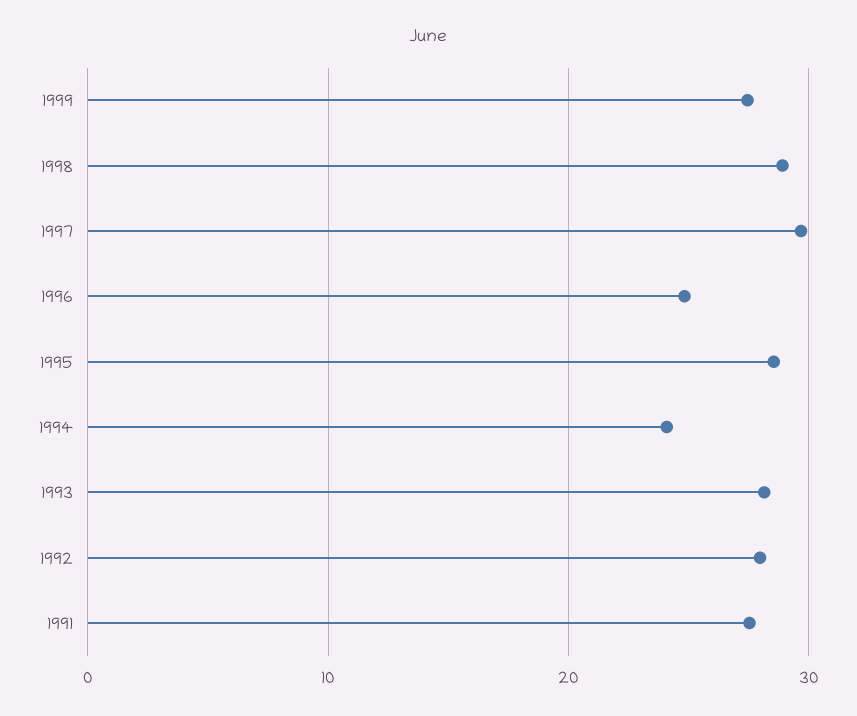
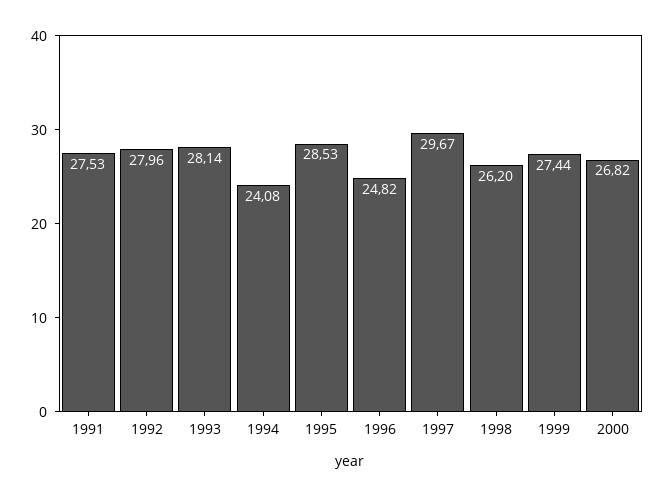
1998: 29 -> 26.2
2000: none -> 26.82

